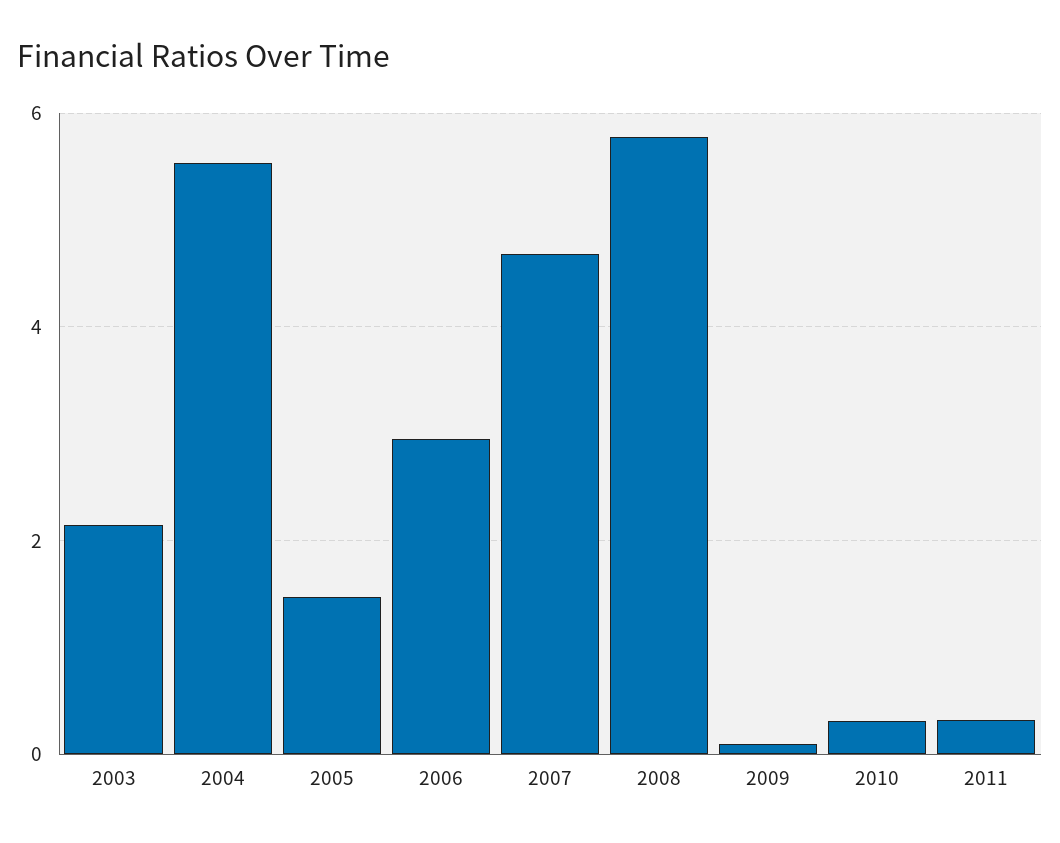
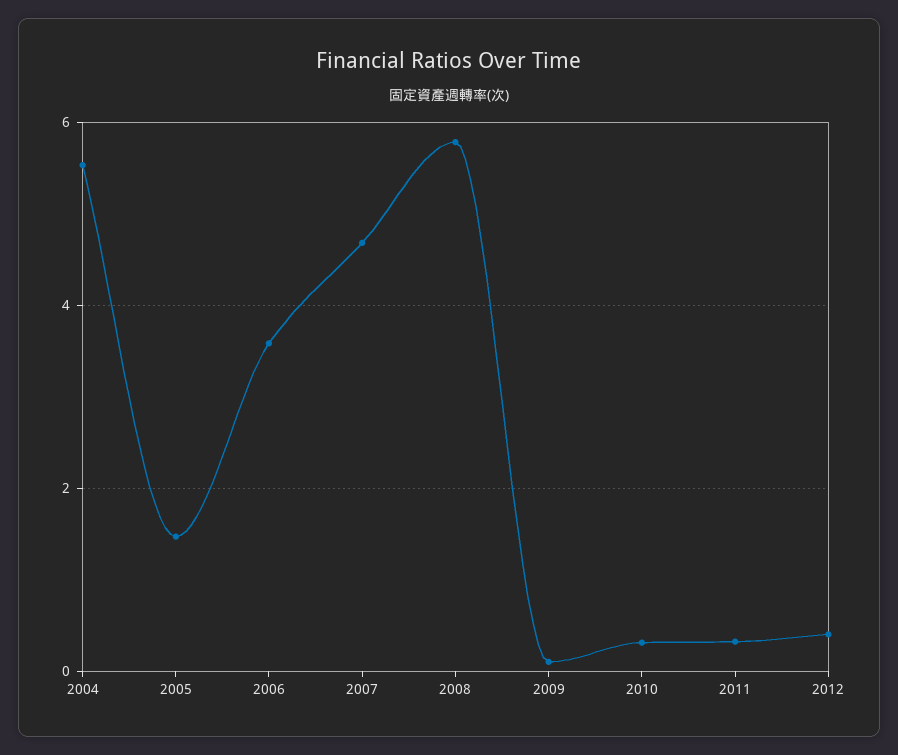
2003: 2.2 -> none
2006: 3 -> 3.6
2012: none -> 0.4

